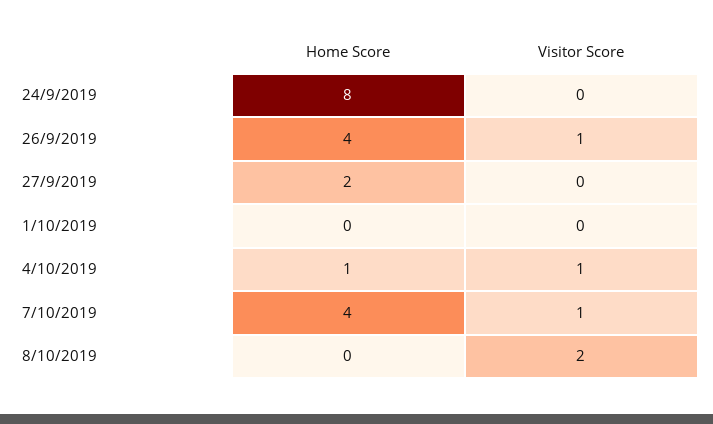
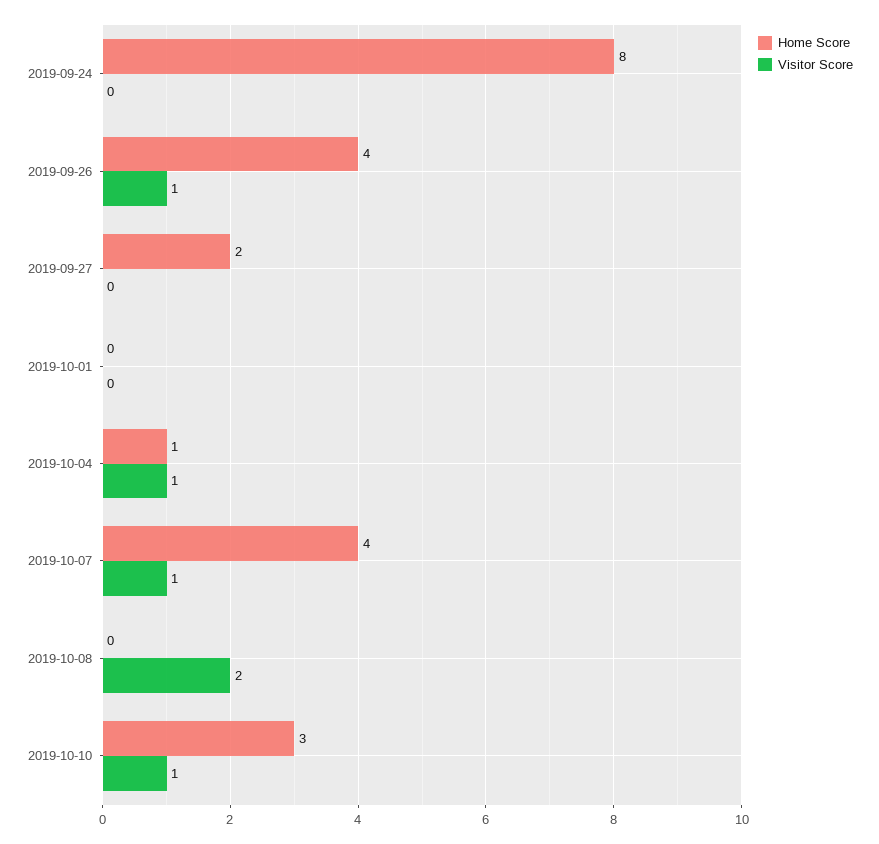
Home Score, 2019-10-10: none -> 3
Visitor Score, 2019-10-10: none -> 1

